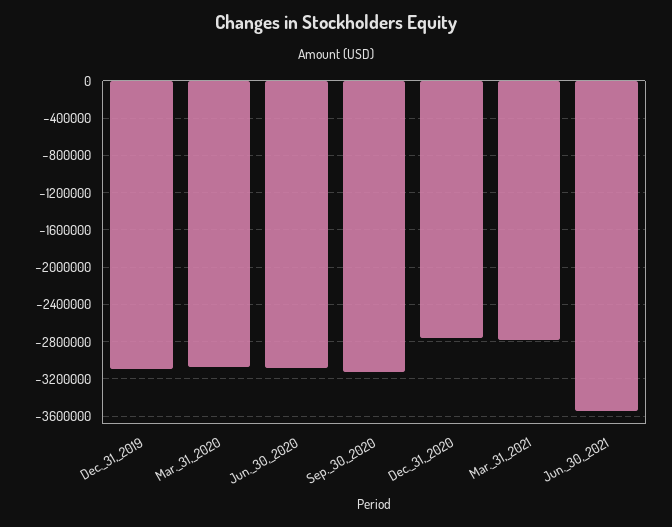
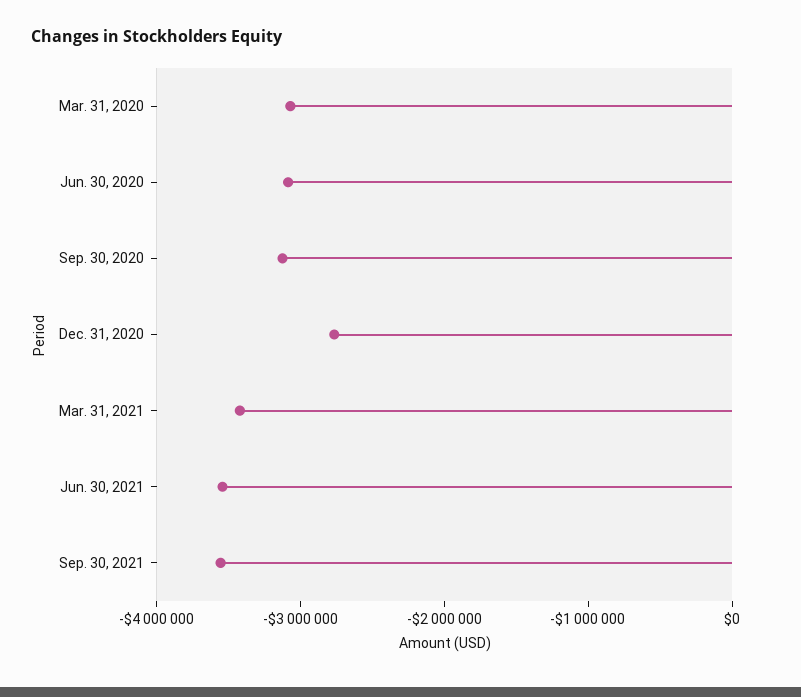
Dec._31,_2019: -3100000 -> none
Mar._31,_2021: -2800000 -> -3400000
Sep. 30, 2021: none -> -3600000

